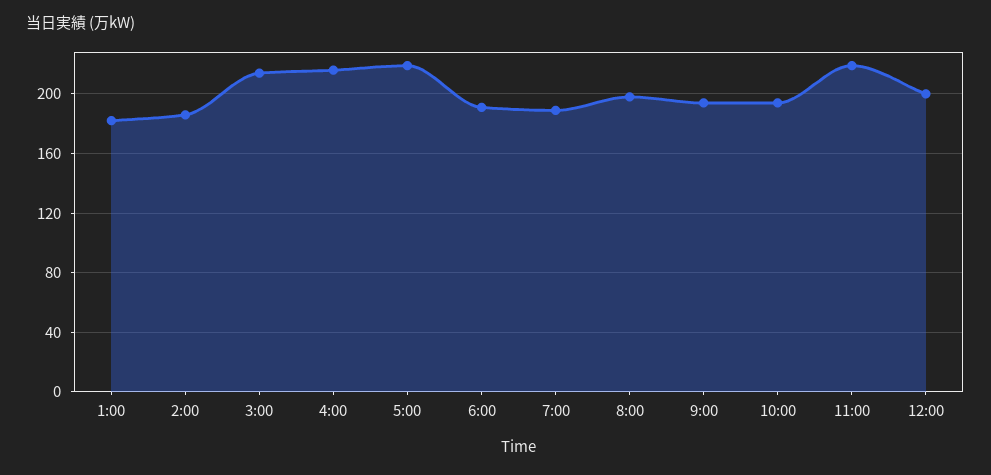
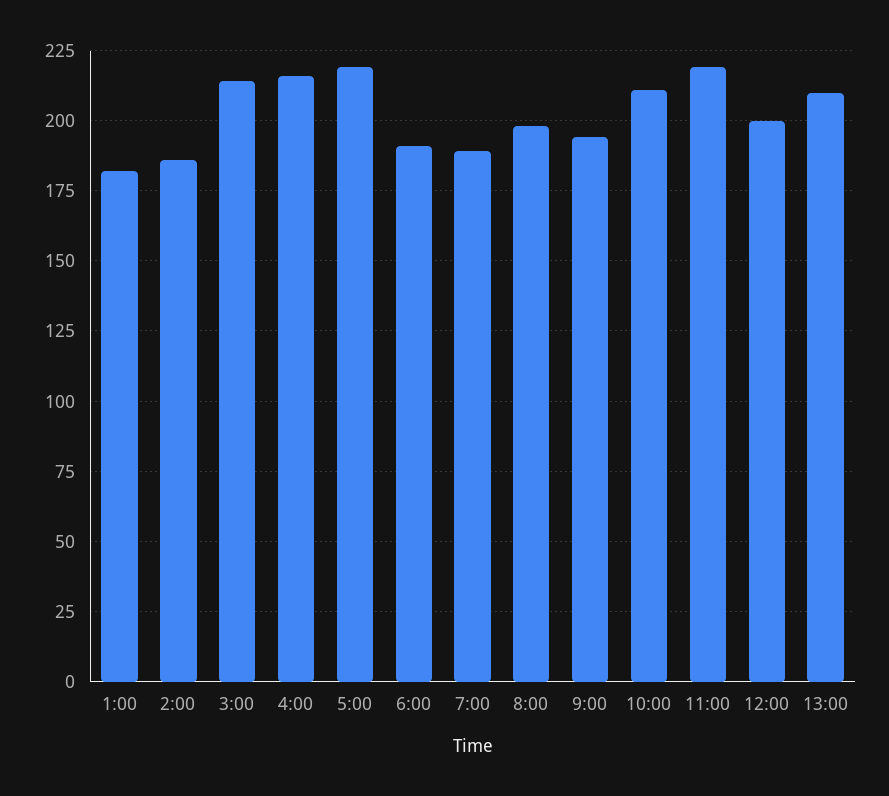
10:00: 195 -> 210
13:00: none -> 210

